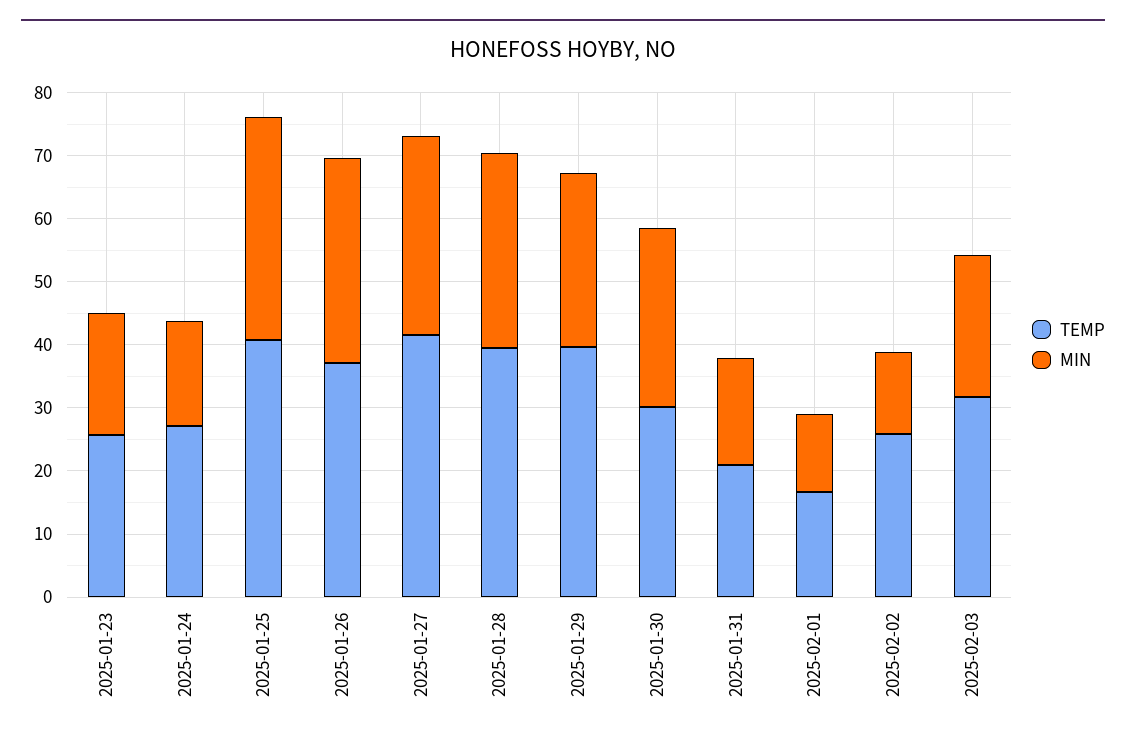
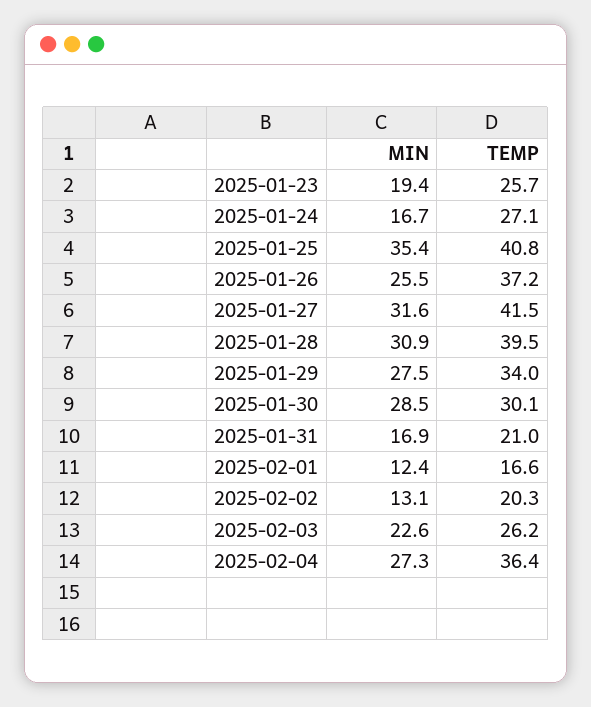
MIN, 2025-01-26: 32 -> 25.5
TEMP, 2025-01-29: 40 -> 34
TEMP, 2025-02-02: 26 -> 20.3
TEMP, 2025-02-03: 32 -> 26.2
MIN, 2025-02-04: none -> 27.3
TEMP, 2025-02-04: none -> 36.4

